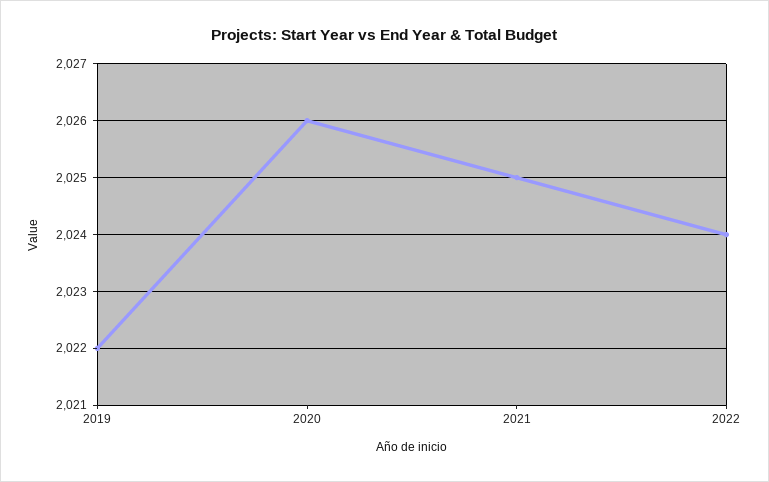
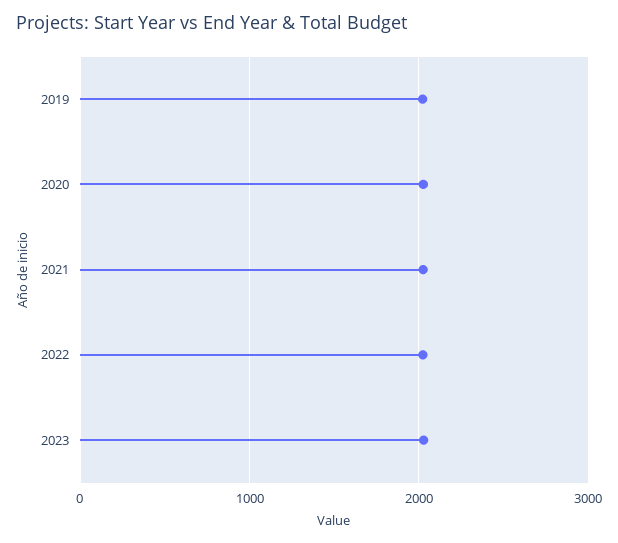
2023: none -> 2000

